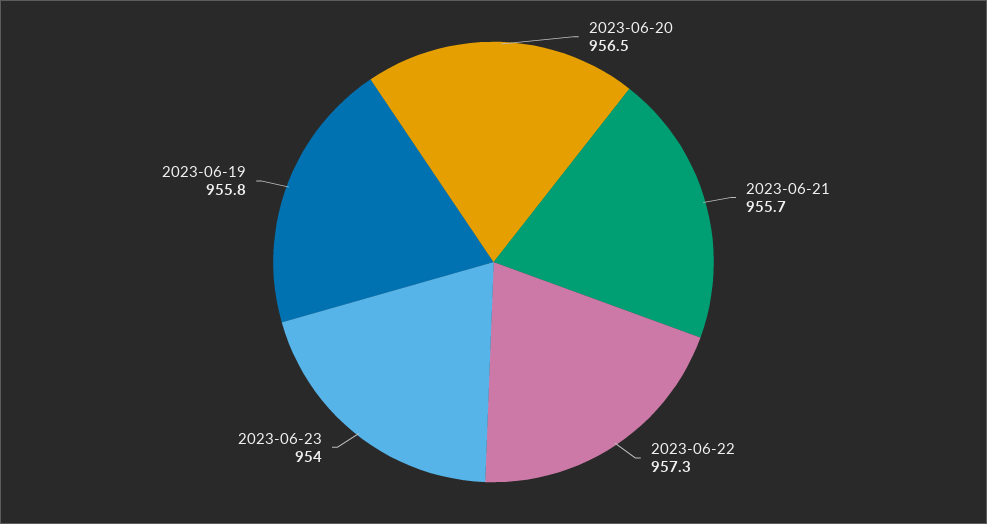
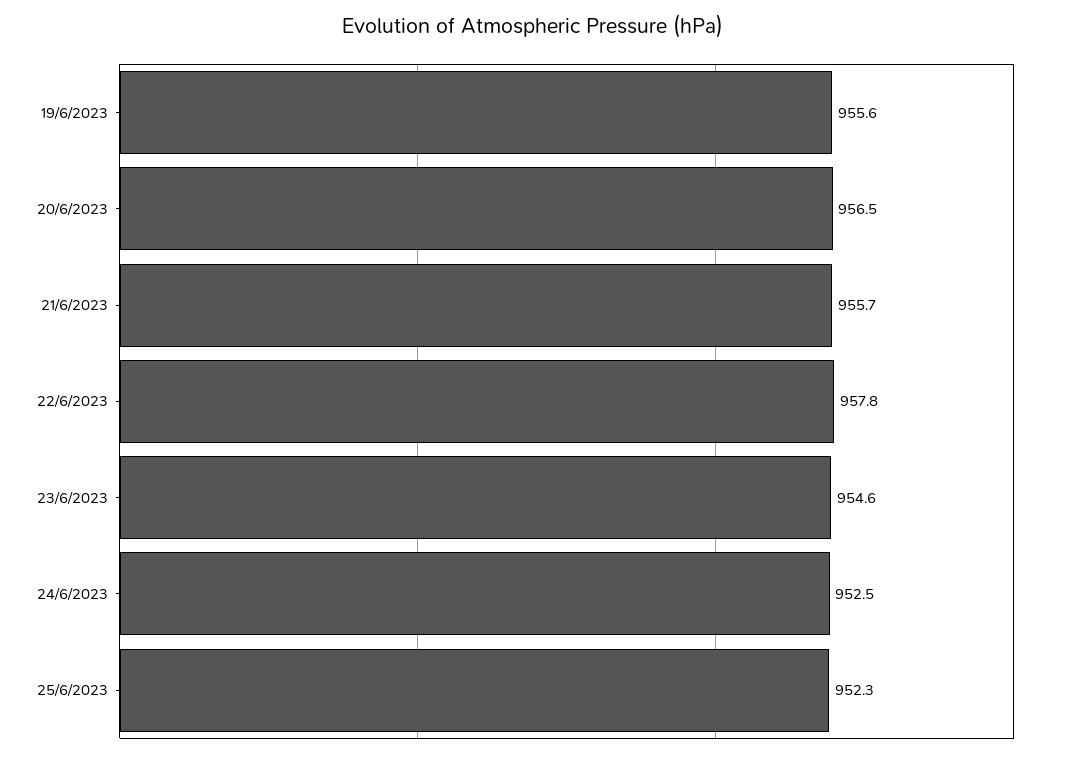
2023-06-22: 957.3 -> 957.8
2023-06-23: 954 -> 954.6
2023-06-19: 955.8 -> 955.6
24/6/2023: none -> 952.5
25/6/2023: none -> 952.3

